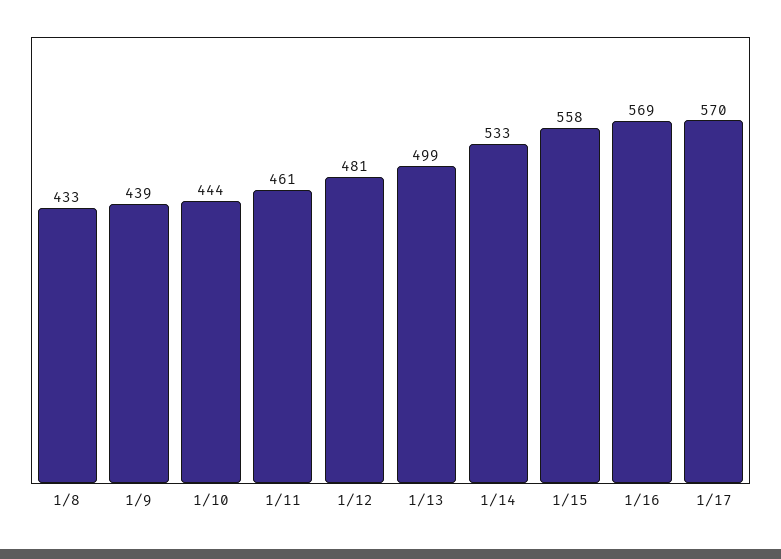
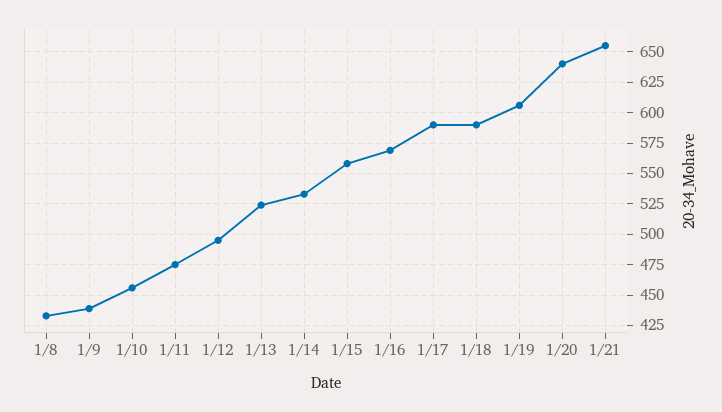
1/10: 444 -> 455
1/11: 461 -> 475
1/12: 481 -> 495
1/13: 499 -> 525
1/17: 570 -> 590
1/18: none -> 590
1/19: none -> 605
1/20: none -> 640
1/21: none -> 655

